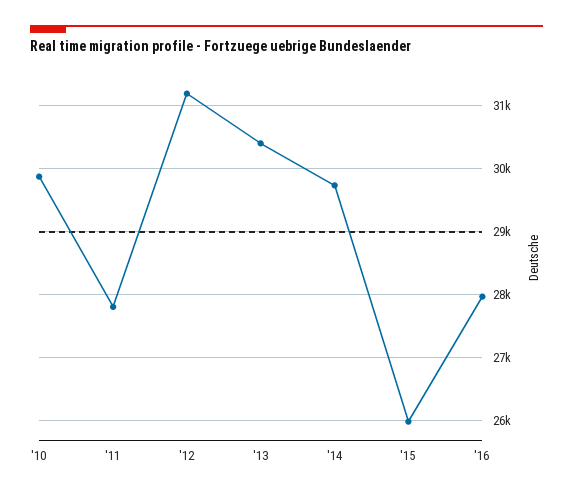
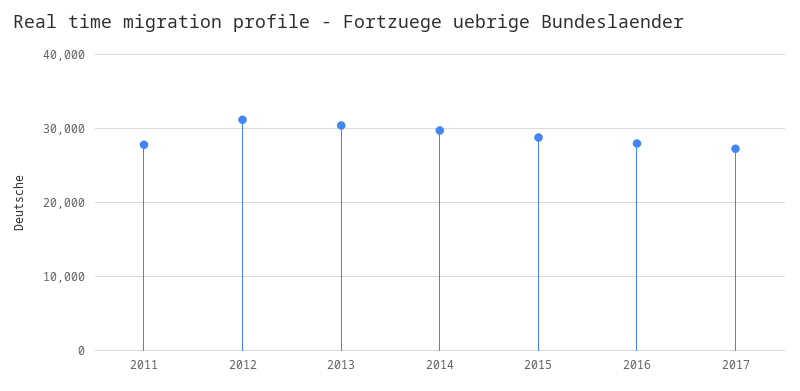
'10: 29900 -> none
'15: 26000 -> 29000
2017: none -> 27000

